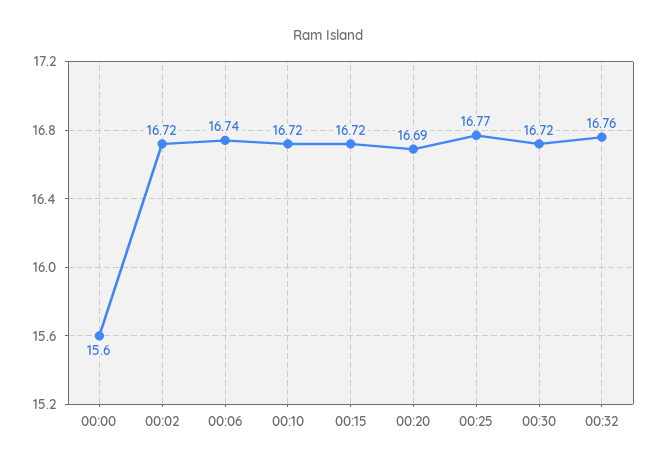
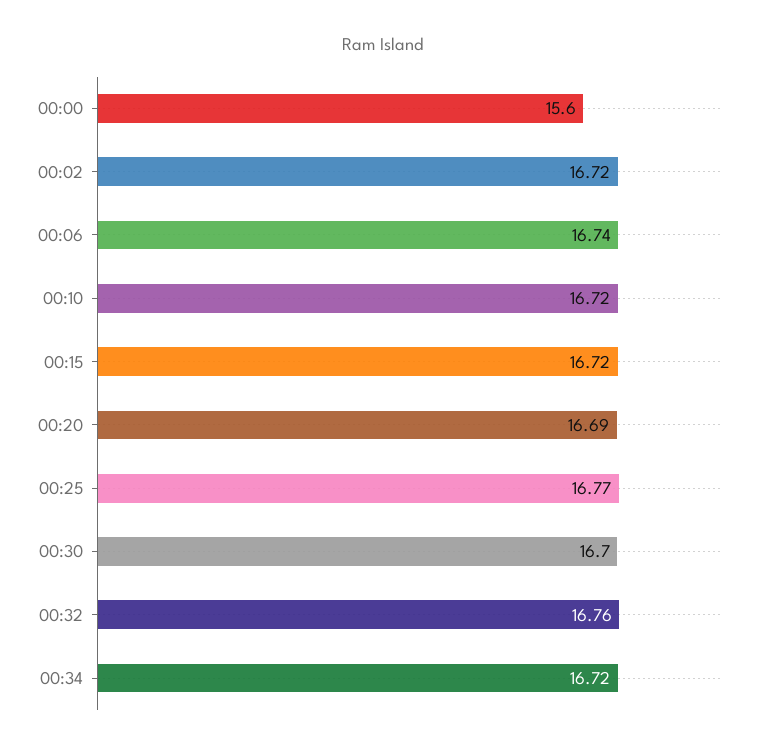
00:30: 16.72 -> 16.7
00:34: none -> 16.72

